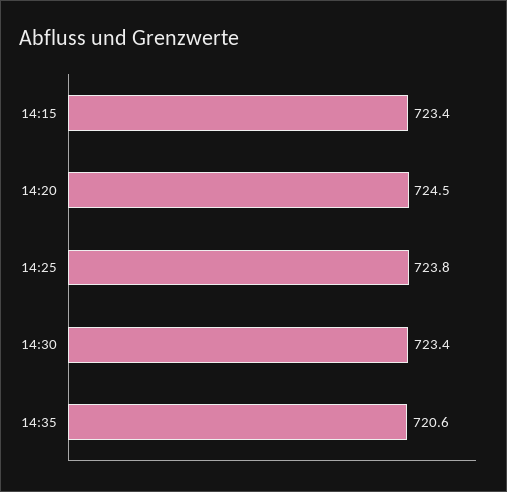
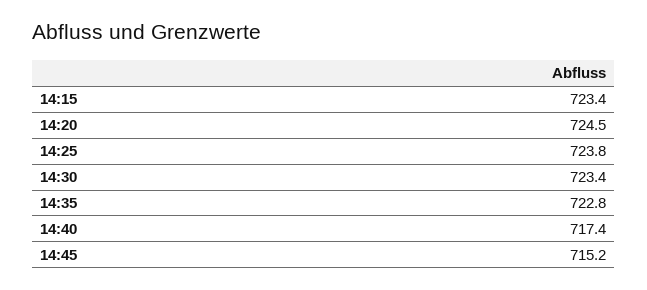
14:35: 720.6 -> 722.8
14:40: none -> 717.4
14:45: none -> 715.2

